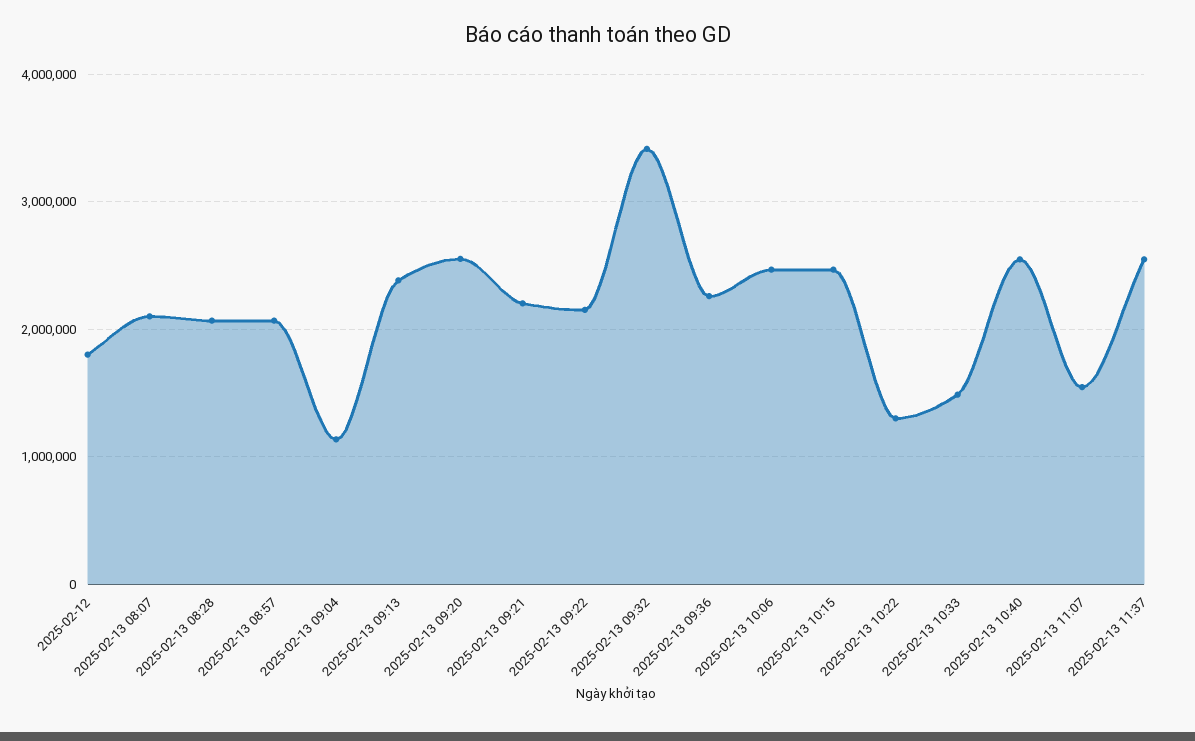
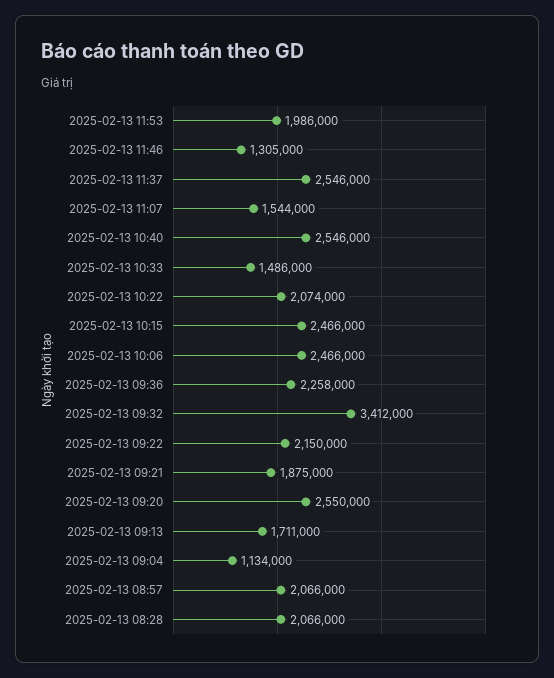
2025-02-12: 1800000 -> none
2025-02-13 08:07: 2100000 -> none
2025-02-13 09:13: 2400000 -> 1711000
2025-02-13 09:21: 2200000 -> 1875000
2025-02-13 10:22: 1300000 -> 2074000
2025-02-13 11:53: none -> 1986000
2025-02-13 11:46: none -> 1305000

